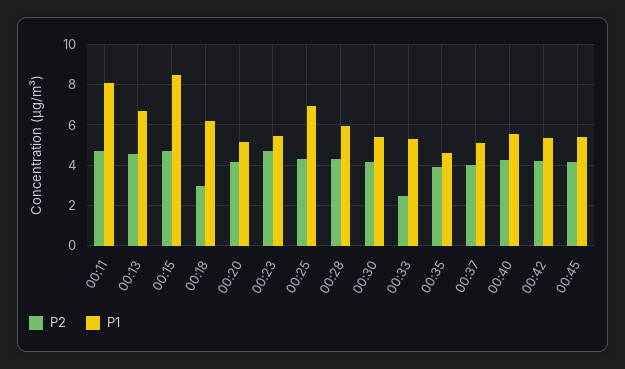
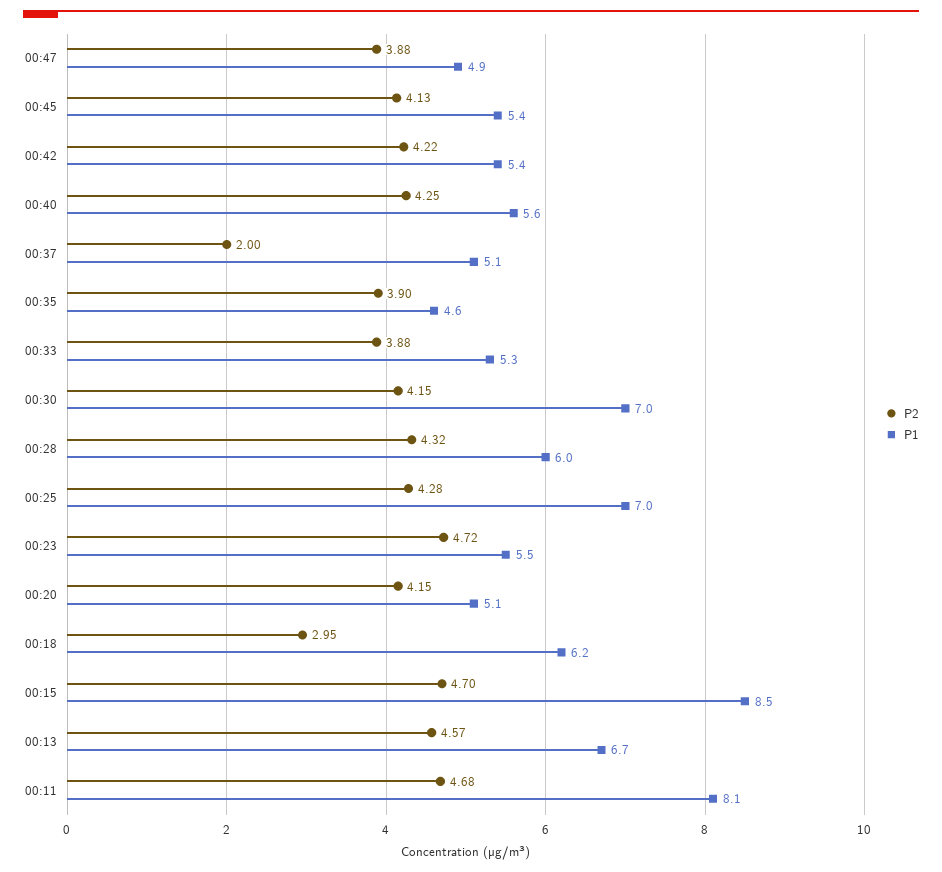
P1, 00:30: 5.5 -> 7
P2, 00:33: 2.5 -> 3.88
P2, 00:37: 4 -> 2
P2, 00:47: none -> 3.88
P1, 00:47: none -> 4.9

